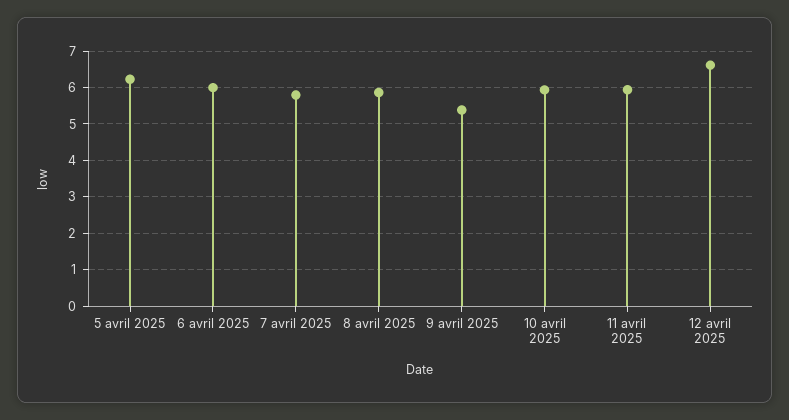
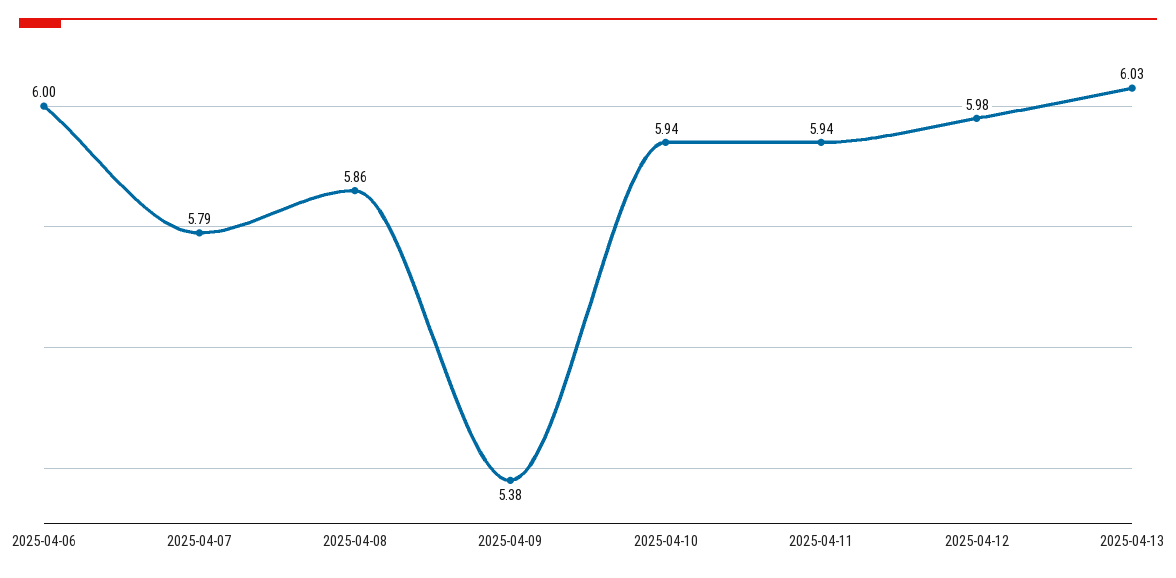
5 avril 2025: 6.2 -> none
12 avril 2025: 6.6 -> 5.98
2025-04-13: none -> 6.03

